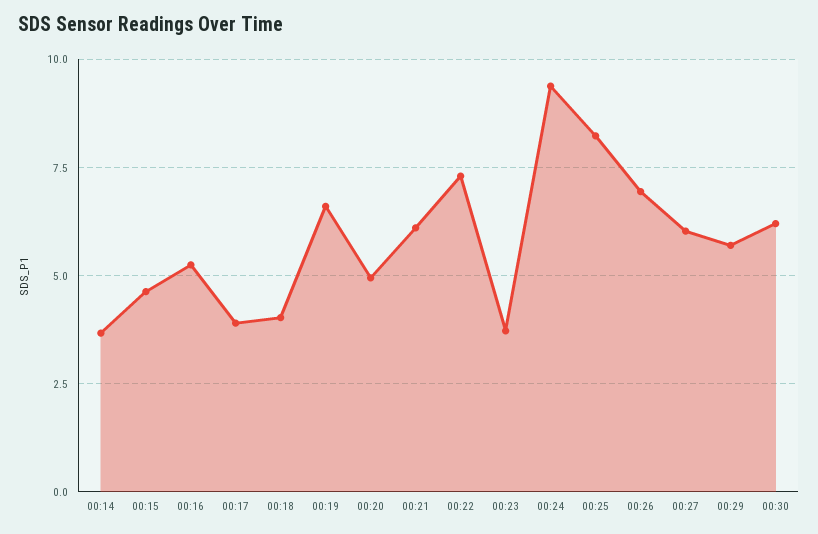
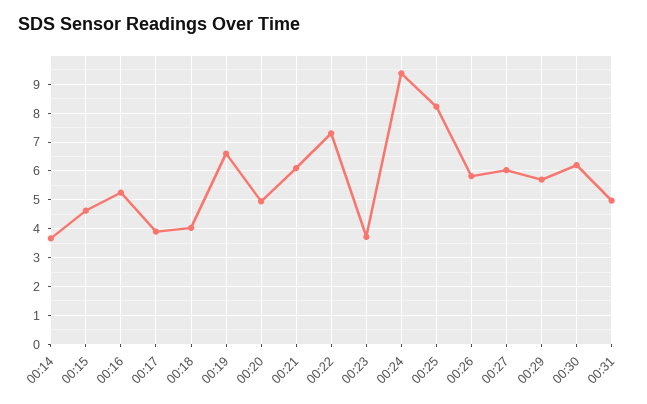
00:26: 7 -> 5.75
00:31: none -> 5

